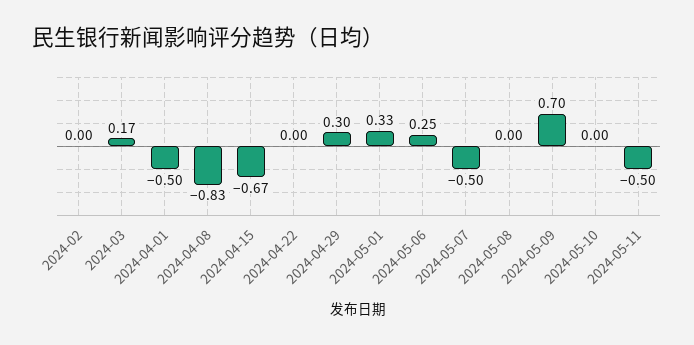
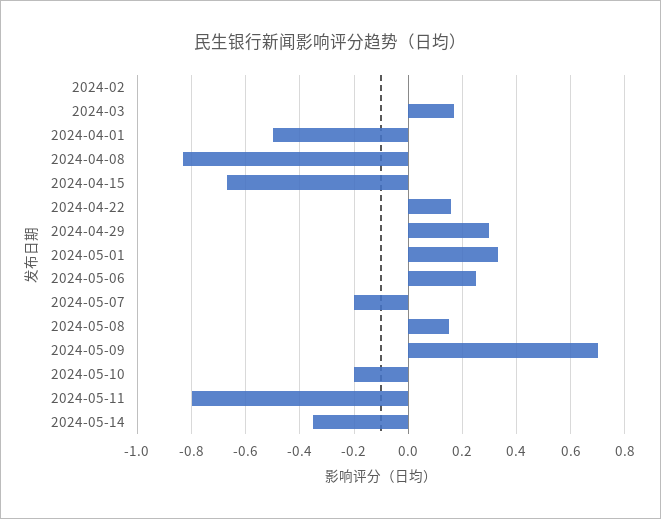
2024-04-22: 0 -> 0.15
2024-05-07: -0.5 -> -0.2
2024-05-08: 0 -> 0.15
2024-05-10: 0 -> -0.2
2024-05-11: -0.5 -> -0.8
2024-05-14: none -> -0.35

